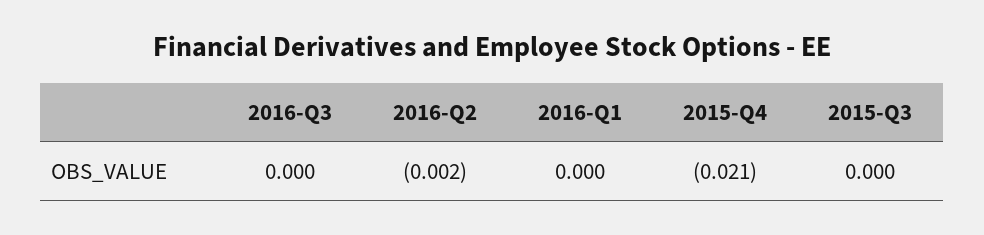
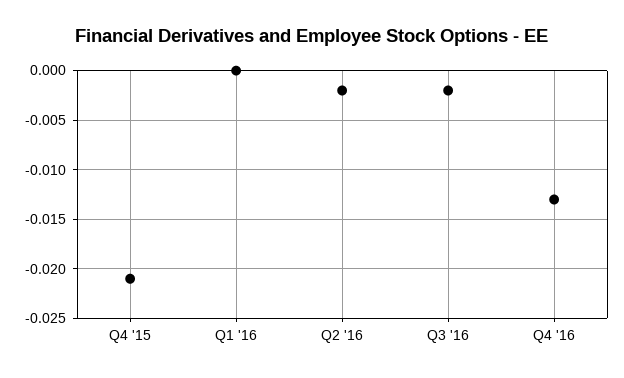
2016-Q3: 0 -> -0.002
2015-Q3: 0 -> none
Q4 '16: none -> -0.013

